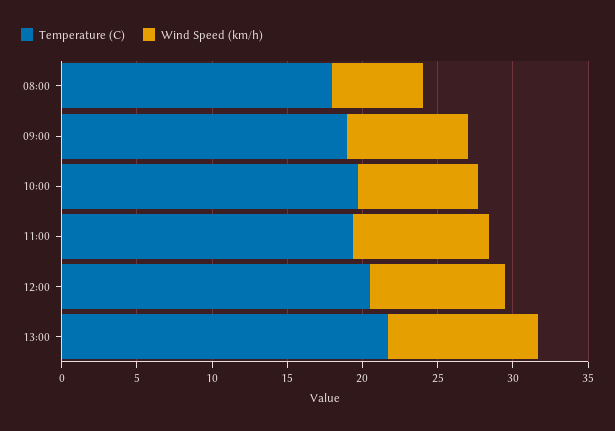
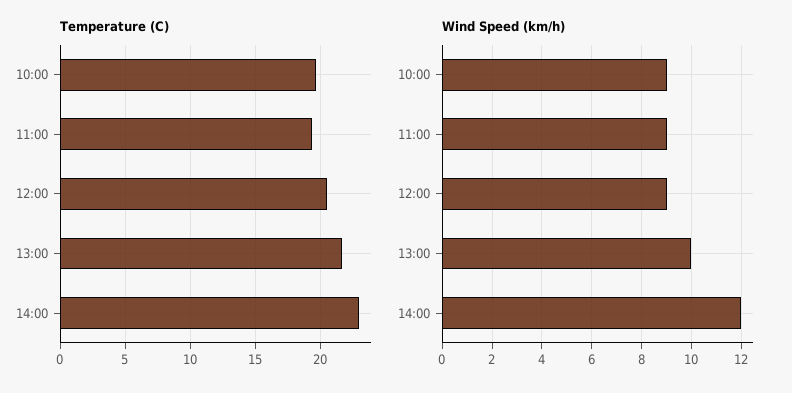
Temperature (C), 08:00: 18 -> none
Wind Speed (km/h), 08:00: 6 -> none
Temperature (C), 09:00: 19 -> none
Wind Speed (km/h), 09:00: 8 -> none
Wind Speed (km/h), 10:00: 8 -> 9
Temperature (C), 14:00: none -> 23
Wind Speed (km/h), 14:00: none -> 12

